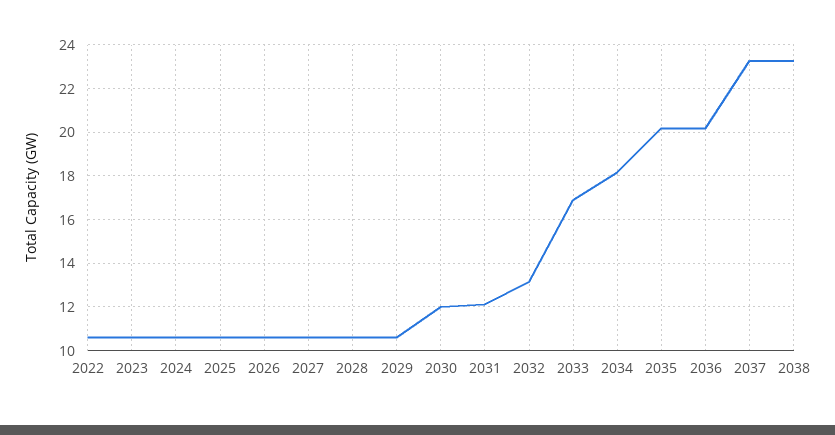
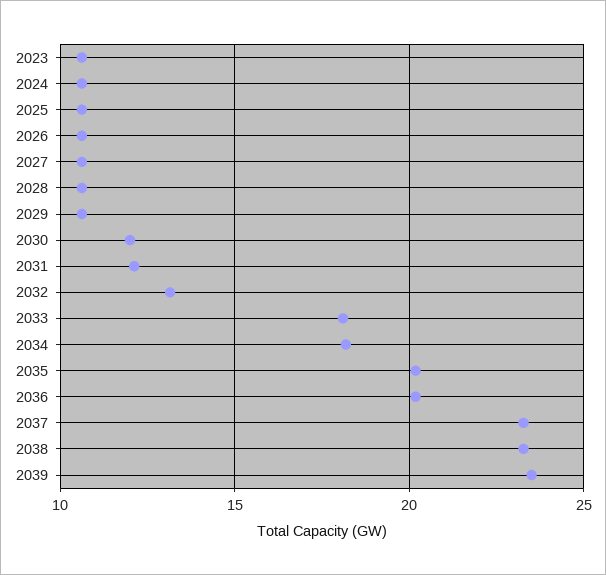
2022: 10.5 -> none
2033: 17 -> 18
2039: none -> 23.5

